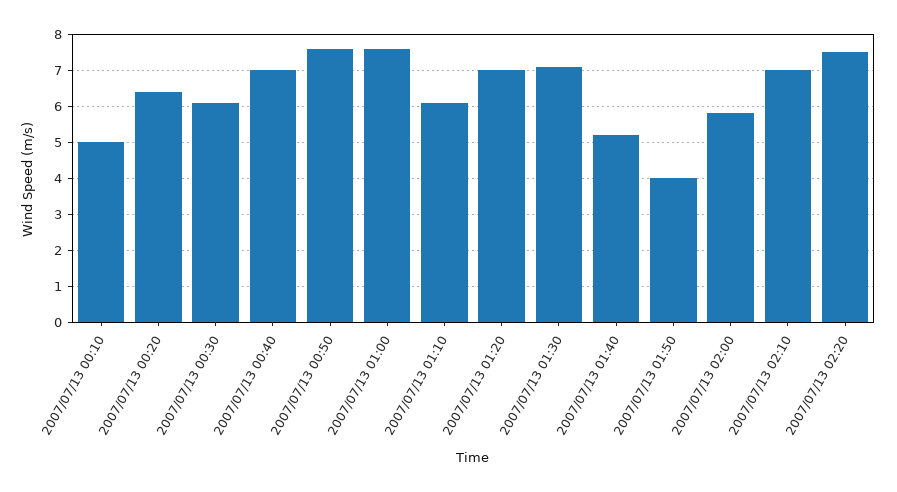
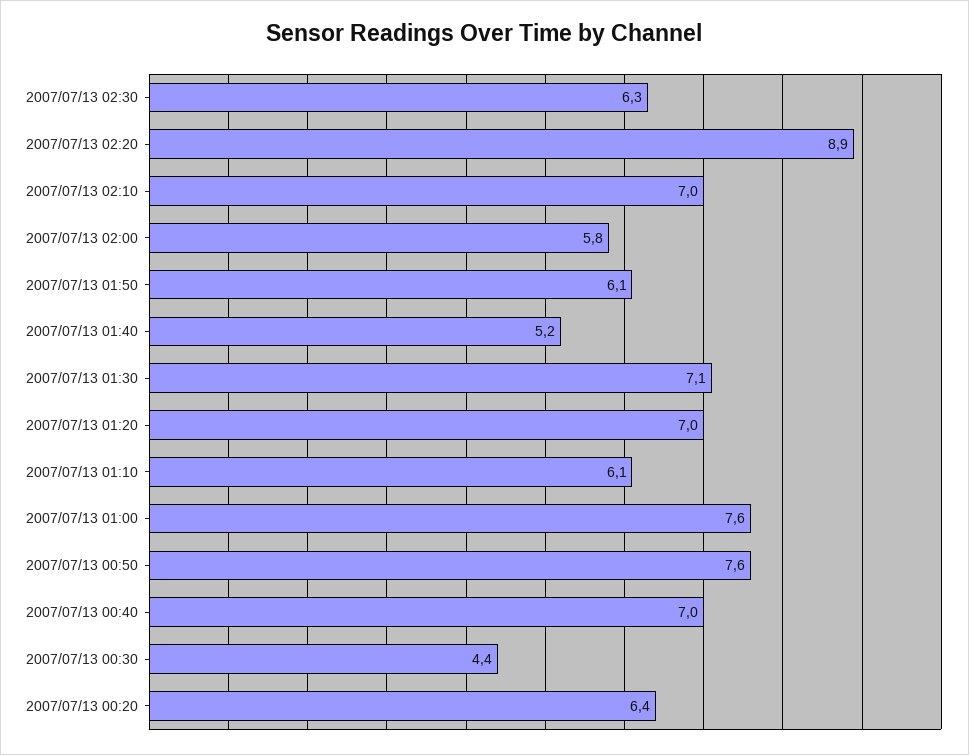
2007/07/13 00:10: 5 -> none
2007/07/13 00:30: 6 -> 4.4
2007/07/13 01:50: 4 -> 6.1
2007/07/13 02:20: 7.5 -> 8.9
2007/07/13 02:30: none -> 6.3

